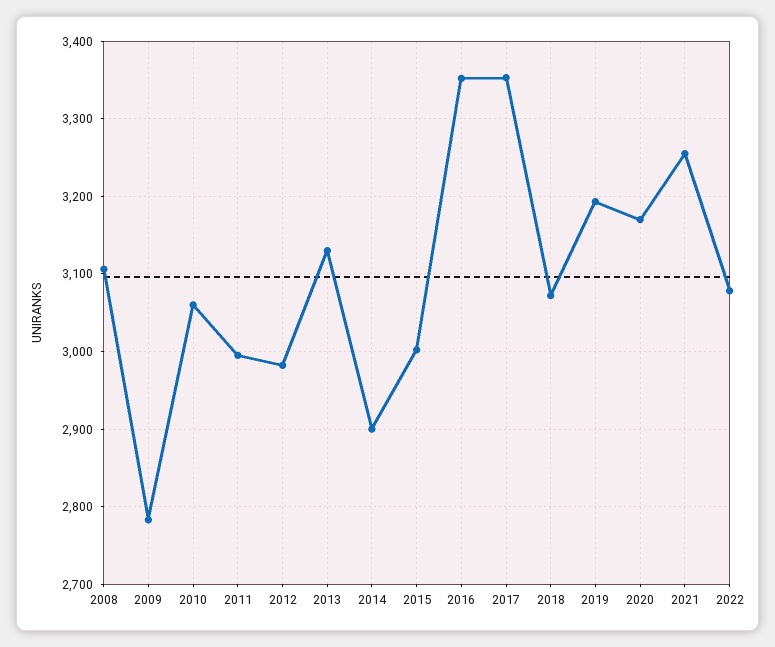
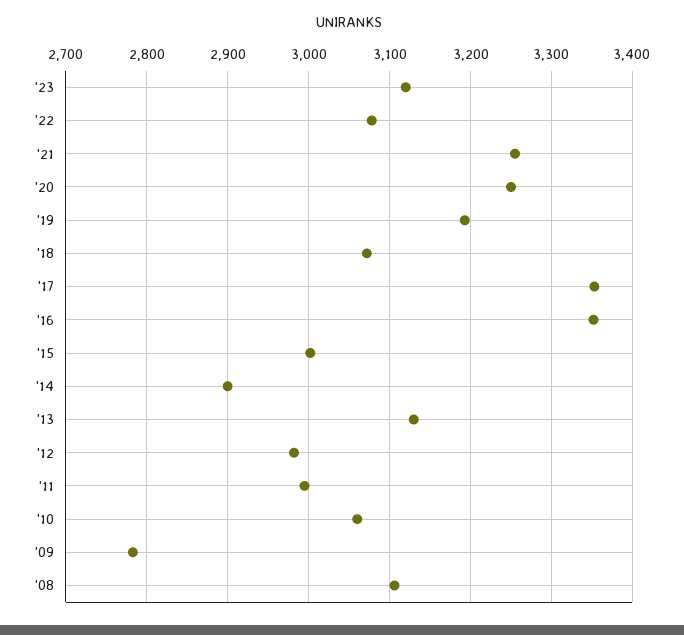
2020: 3170 -> 3250
'23: none -> 3120

